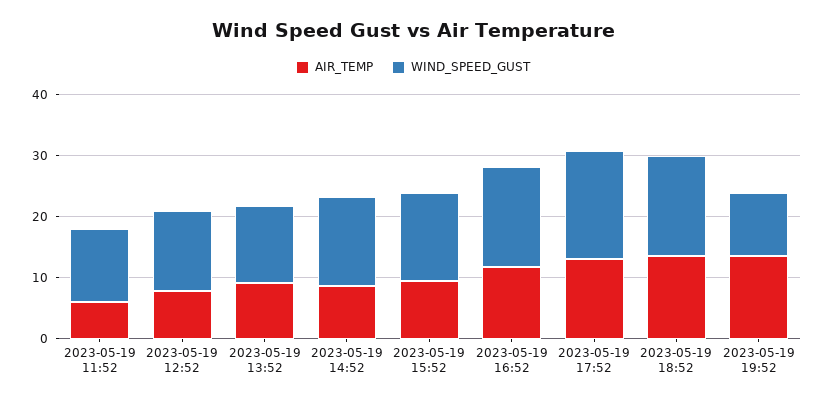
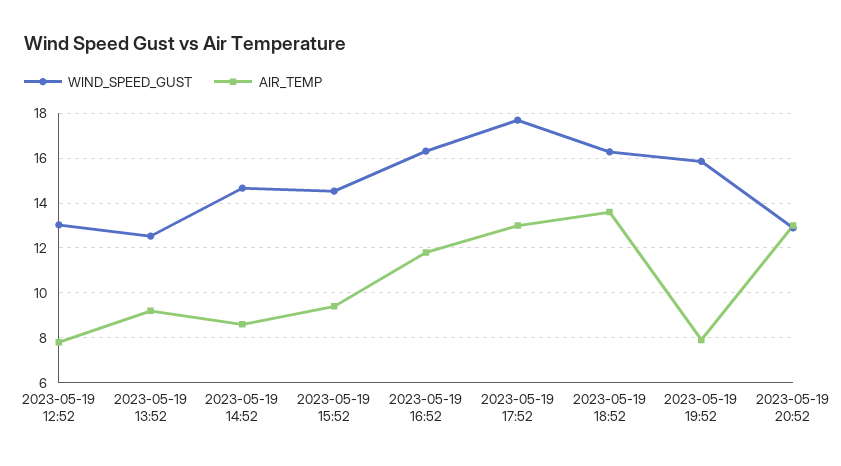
AIR_TEMP, 2023-05-19 11:52: 6 -> none
WIND_SPEED_GUST, 2023-05-19 11:52: 12 -> none
AIR_TEMP, 2023-05-19 19:52: 14 -> 8
WIND_SPEED_GUST, 2023-05-19 19:52: 10 -> 16
WIND_SPEED_GUST, 2023-05-19 20:52: none -> 13
AIR_TEMP, 2023-05-19 20:52: none -> 13

